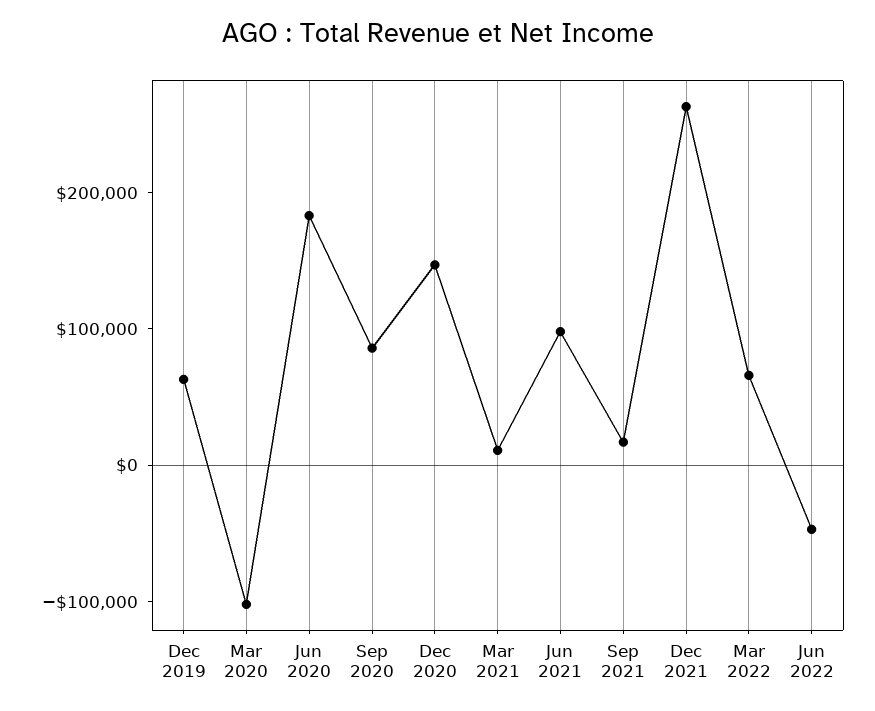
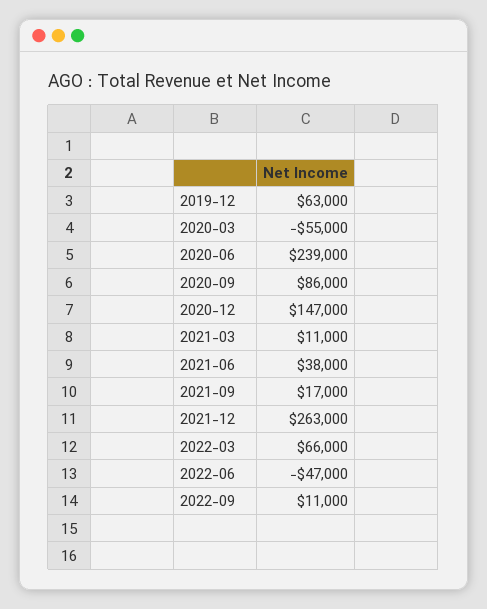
Mar 2020: -100000 -> -55000
Jun 2020: 180000 -> 239000
Jun 2021: 100000 -> 38000
2022-09: none -> 11000

